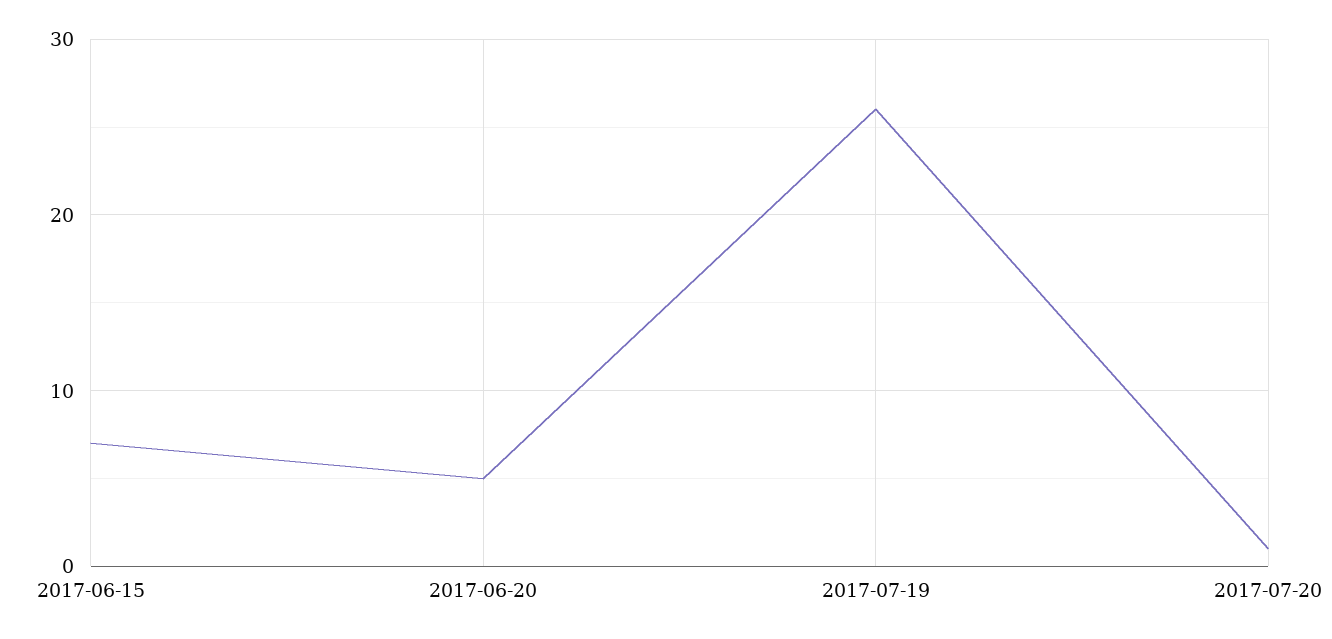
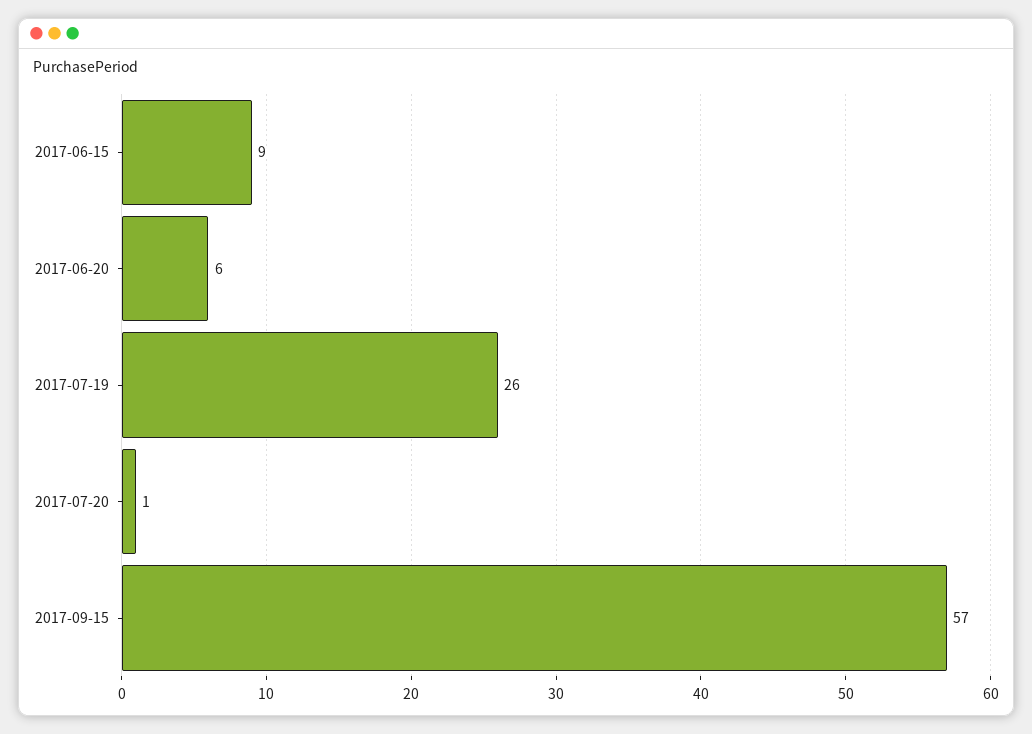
2017-06-15: 7 -> 9
2017-06-20: 5 -> 6
2017-09-15: none -> 57

